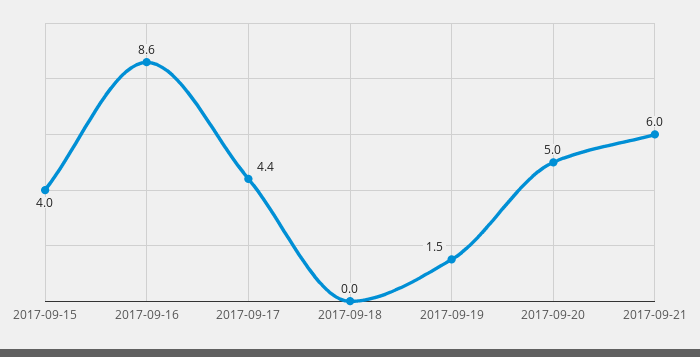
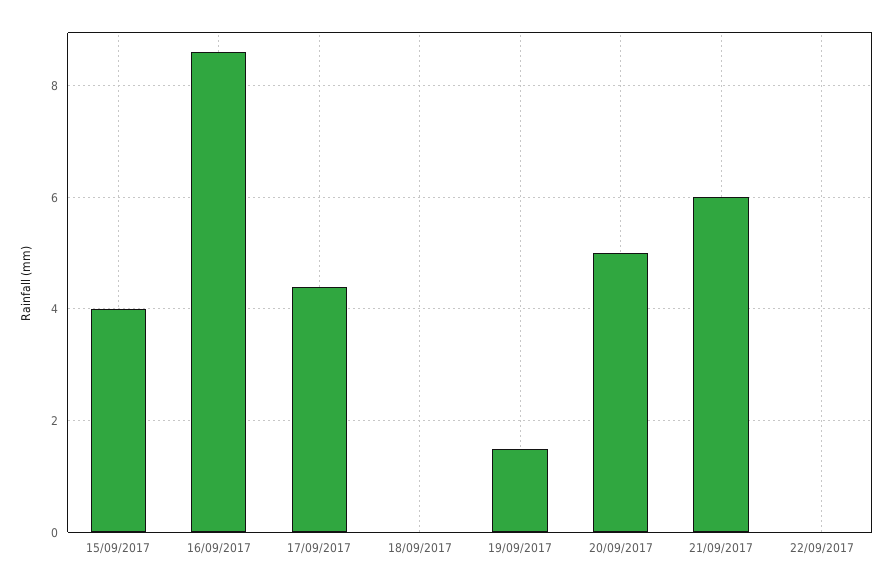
22/09/2017: none -> 0

